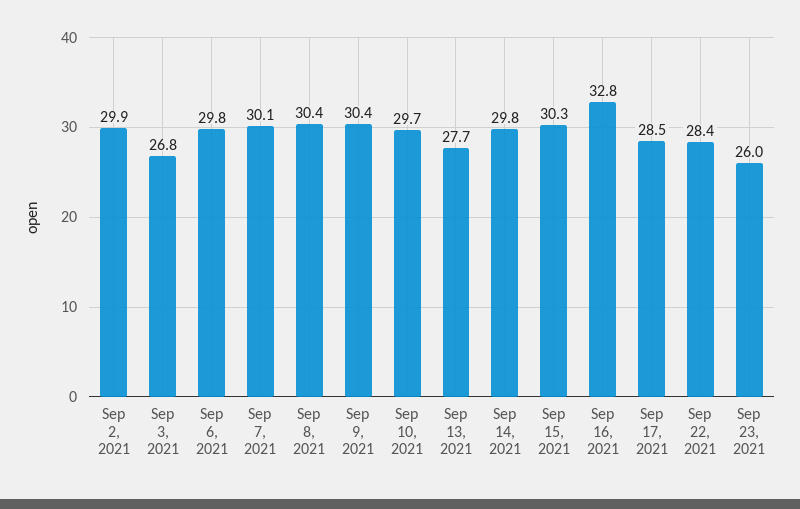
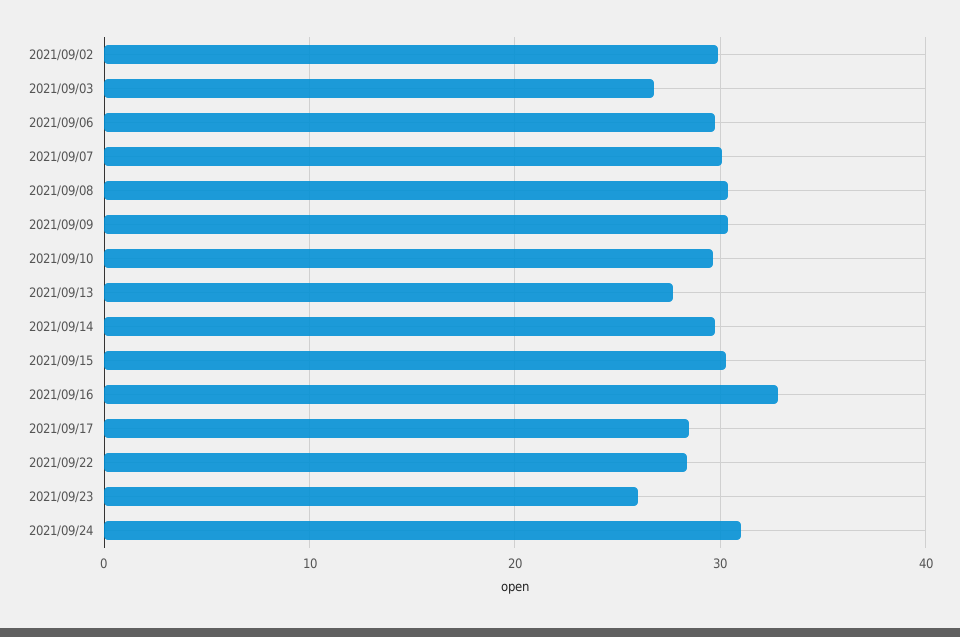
2021/09/24: none -> 31

